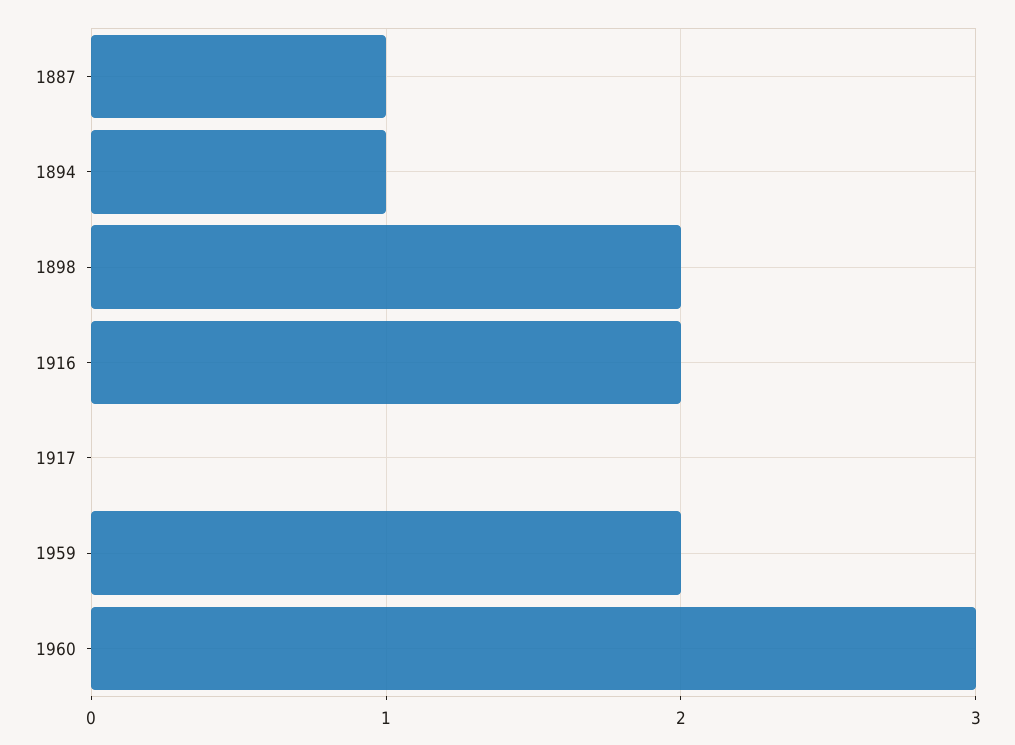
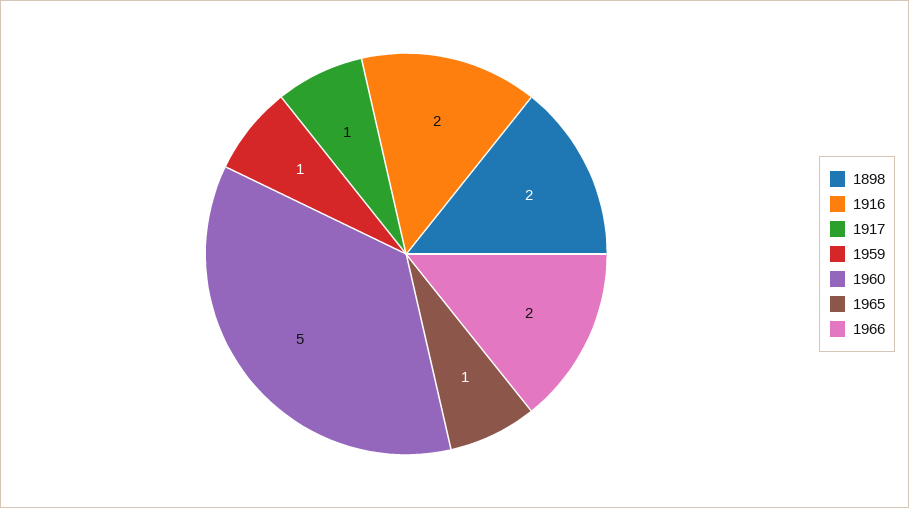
1887: 1 -> none
1894: 1 -> none
1917: 0 -> 1
1959: 2 -> 1
1960: 3 -> 5
1965: none -> 1
1966: none -> 2

